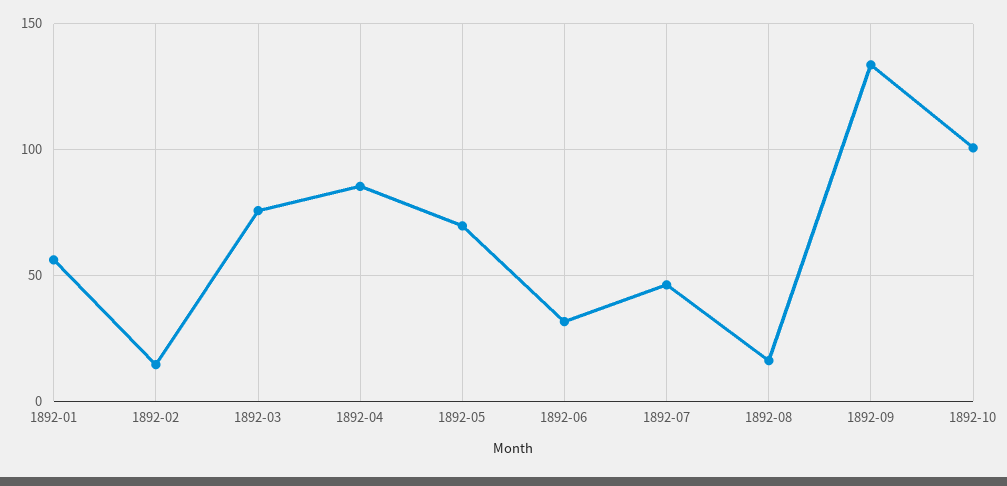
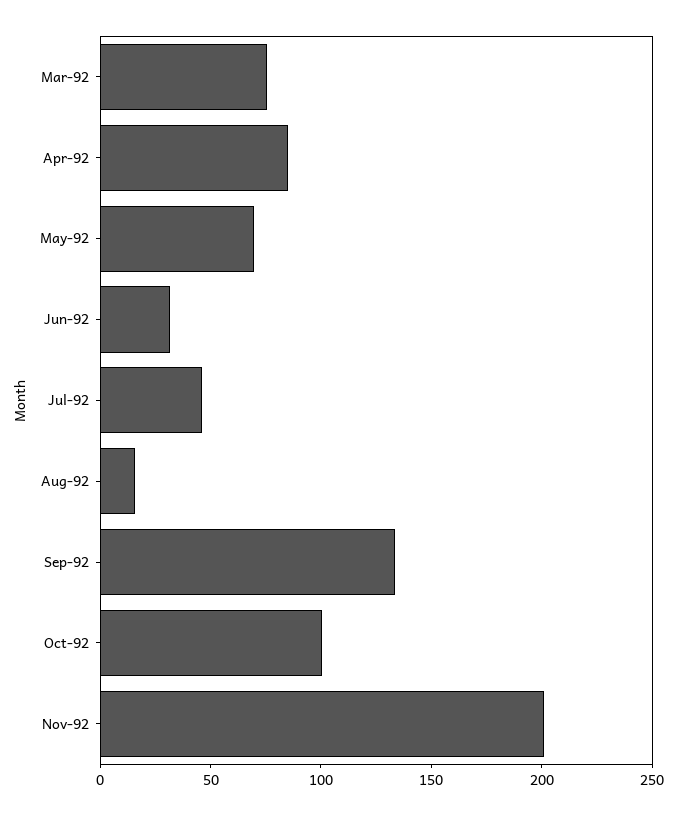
1892-01: 55 -> none
1892-02: 15 -> none
Nov-92: none -> 200

